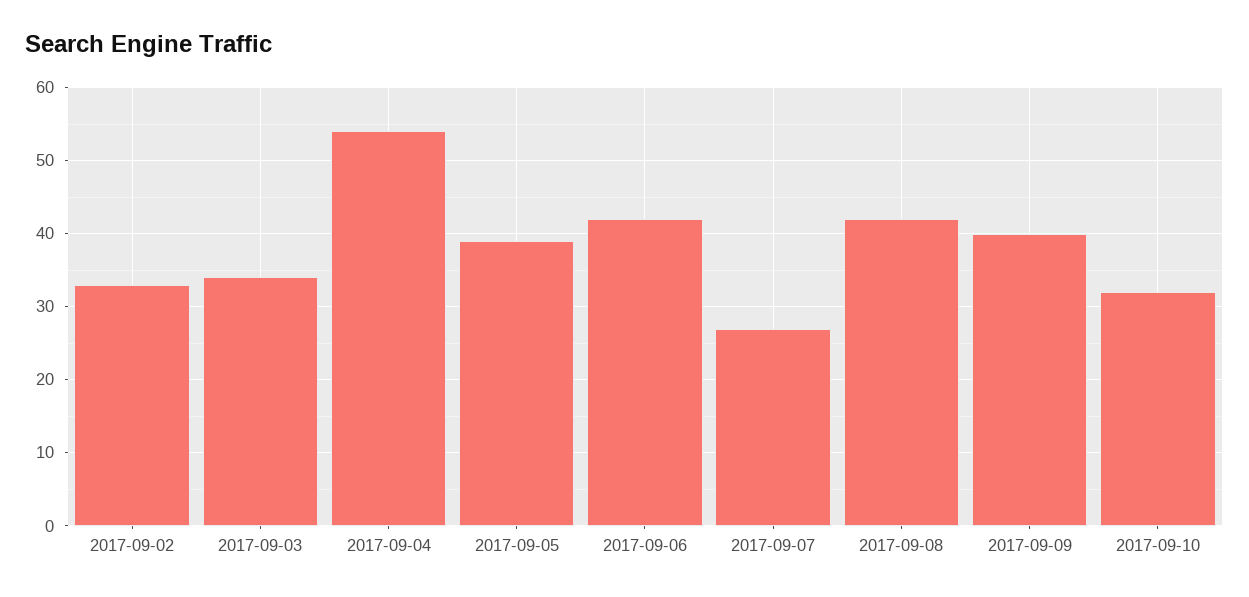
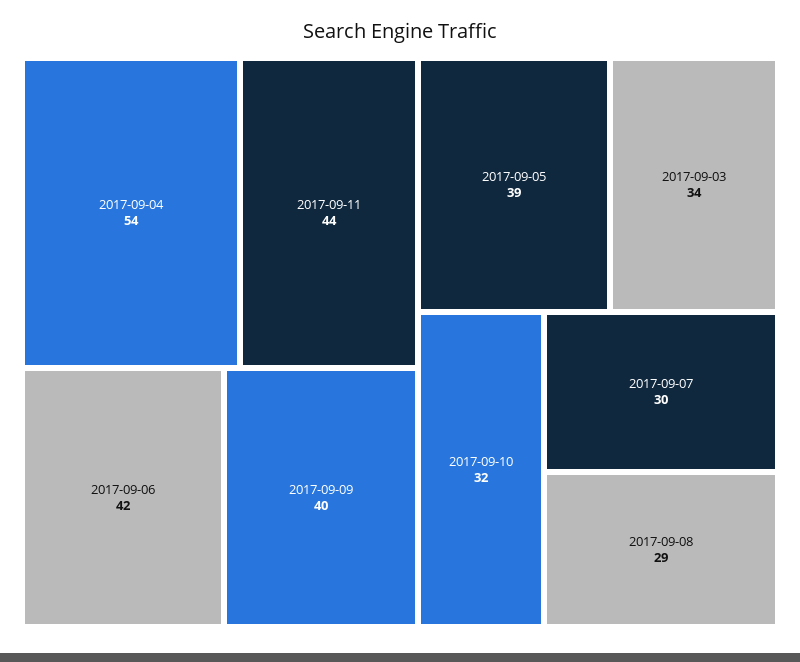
2017-09-02: 33 -> none
2017-09-07: 27 -> 30
2017-09-08: 42 -> 29
2017-09-11: none -> 44

